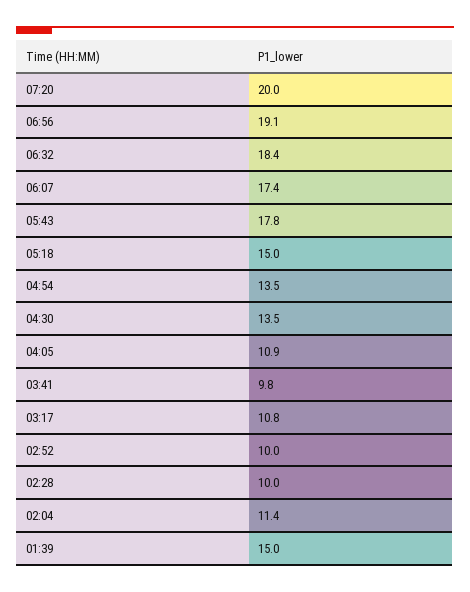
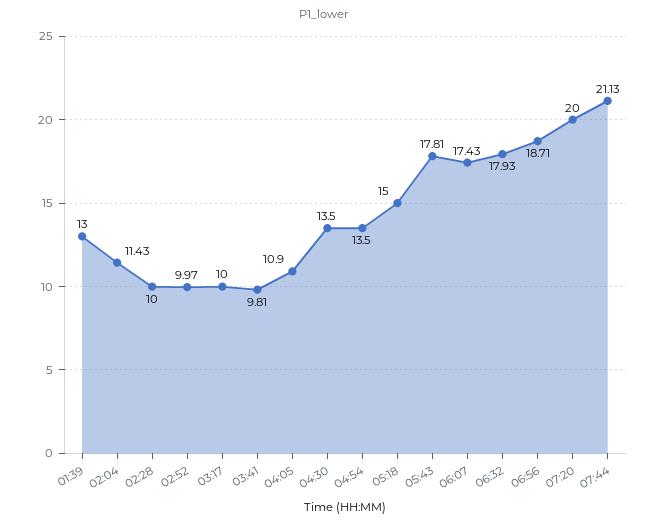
06:56: 19.1 -> 18.71
06:32: 18.4 -> 17.93
03:17: 10.8 -> 10
01:39: 15 -> 13
07:44: none -> 21.13

